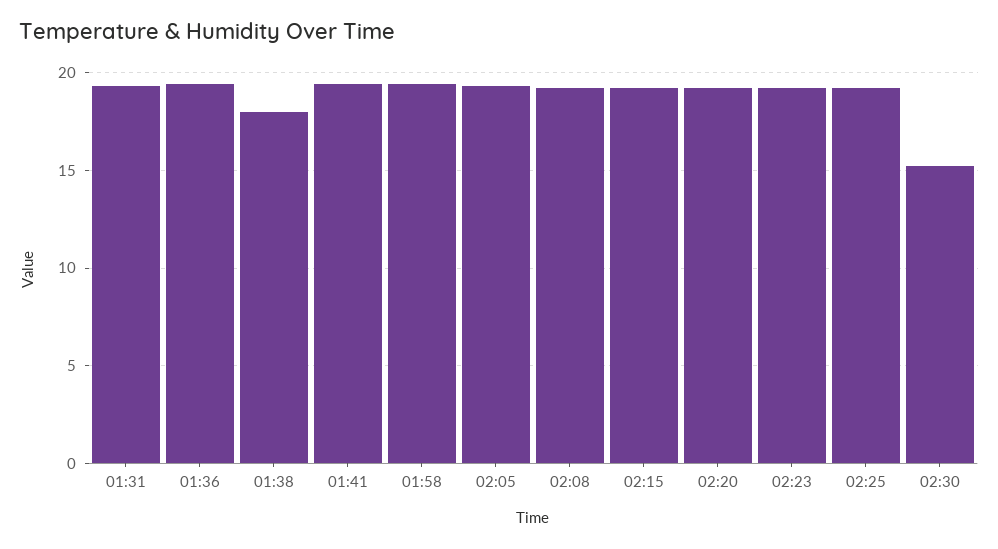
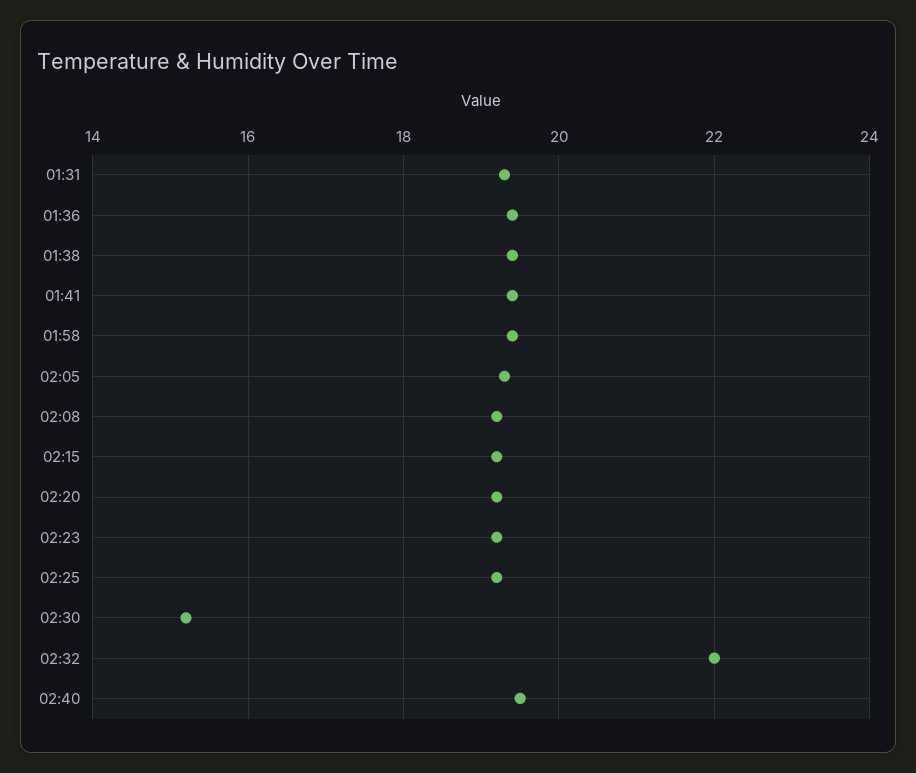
01:38: 18 -> 19.5
02:32: none -> 22
02:40: none -> 19.5

